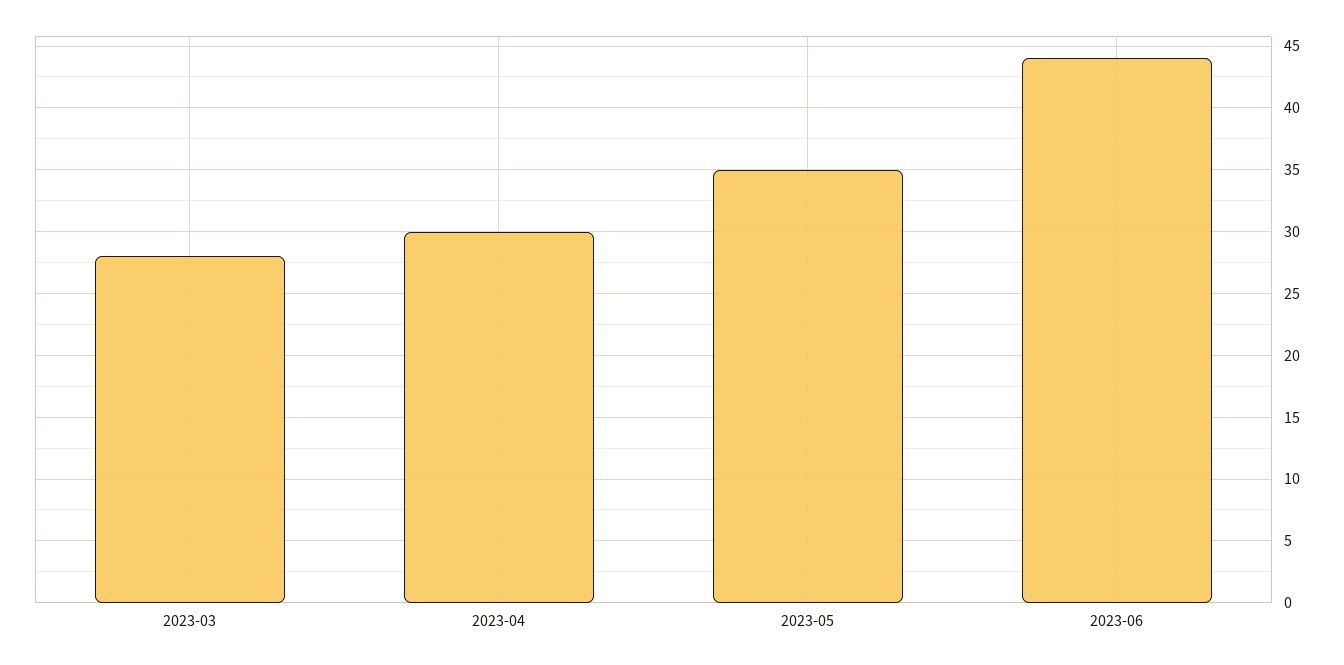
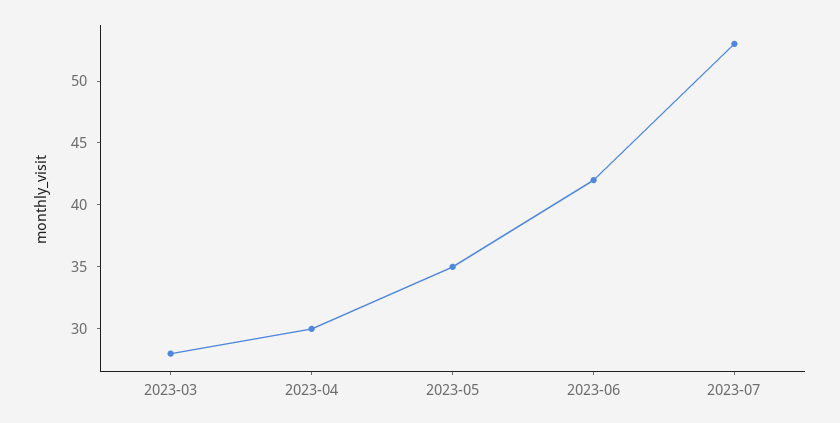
2023-06: 44 -> 42
2023-07: none -> 53

